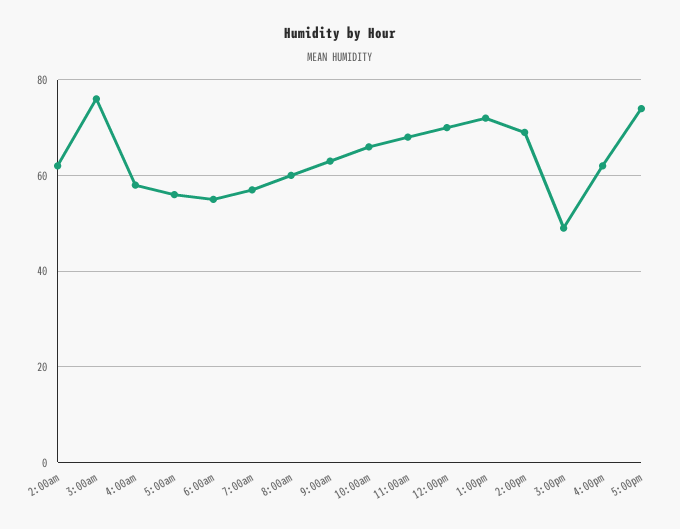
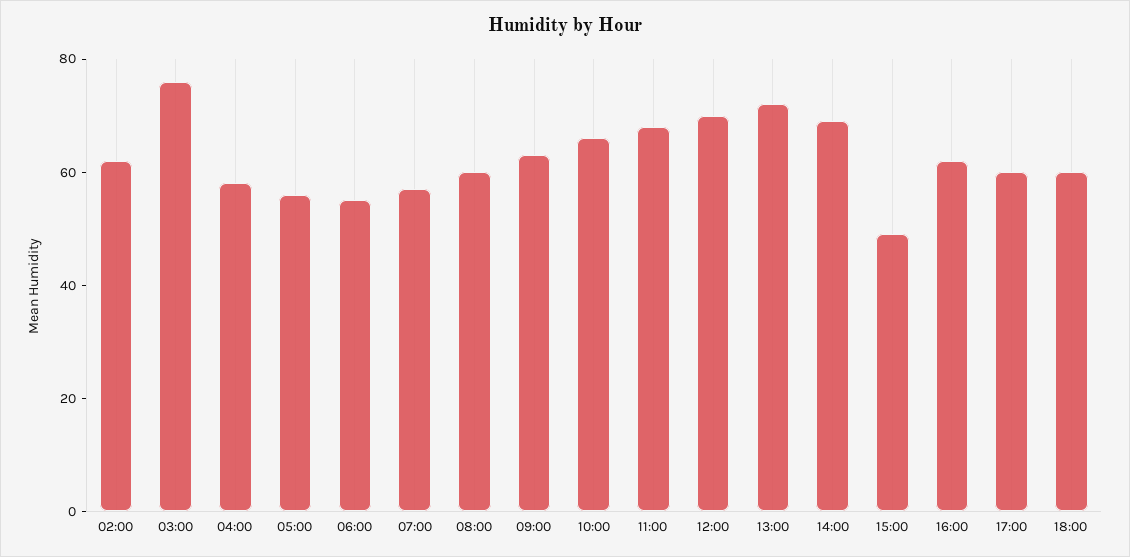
5:00pm: 75 -> 60
18:00: none -> 60

